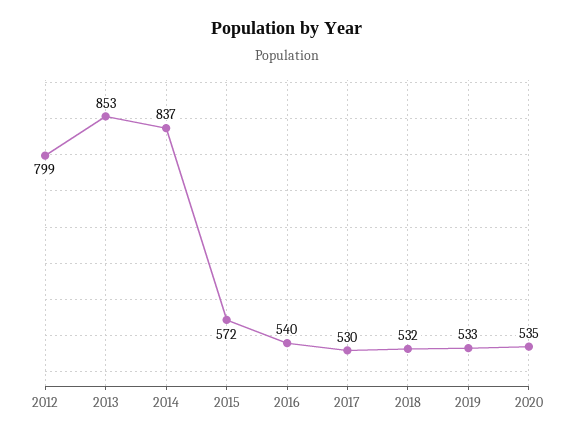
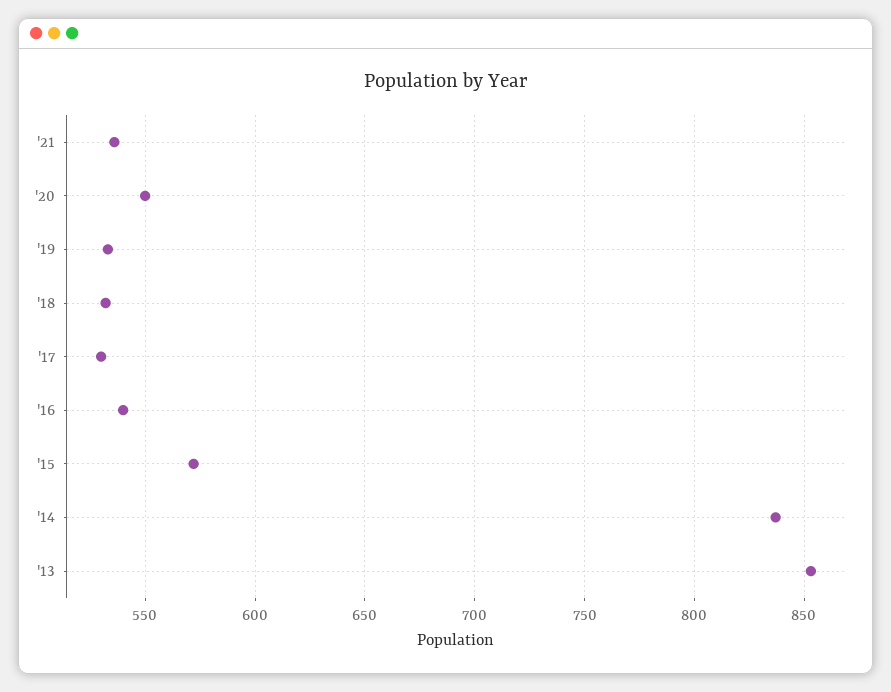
2012: 799 -> none
2020: 535 -> 550
'21: none -> 535

